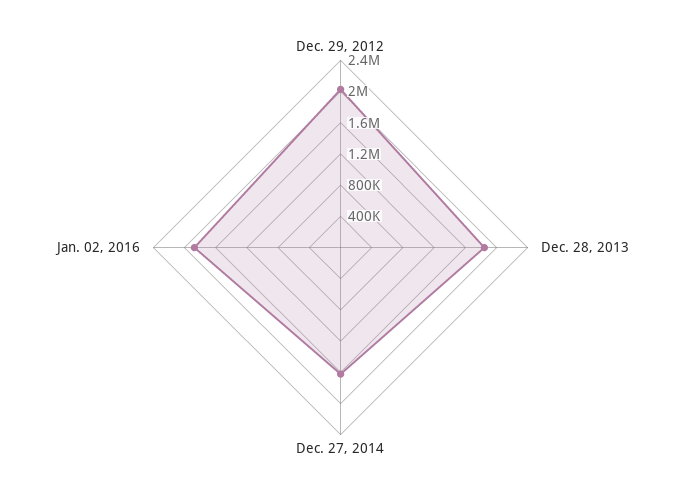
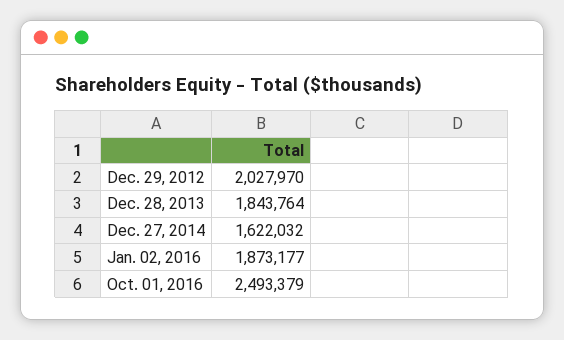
Oct. 01, 2016: none -> 2493379

